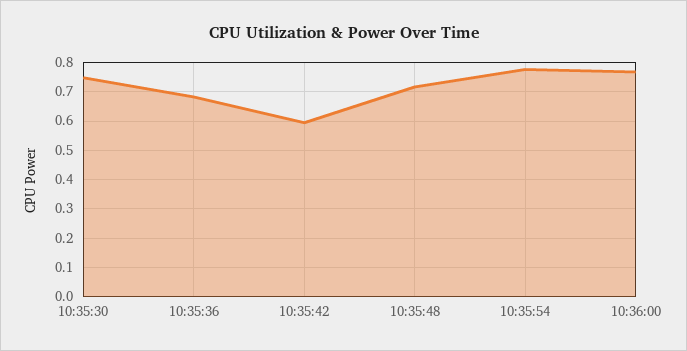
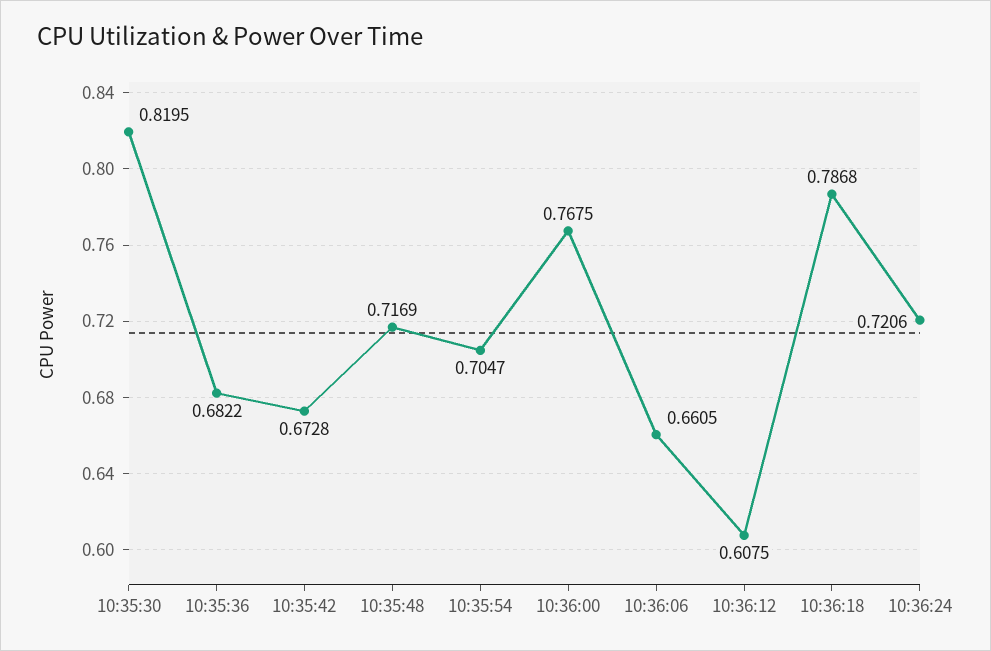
10:35:30: 0.75 -> 0.8195
10:35:42: 0.6 -> 0.6728
10:35:54: 0.775 -> 0.7047
10:36:06: none -> 0.6605
10:36:12: none -> 0.6075
10:36:18: none -> 0.7868
10:36:24: none -> 0.7206

